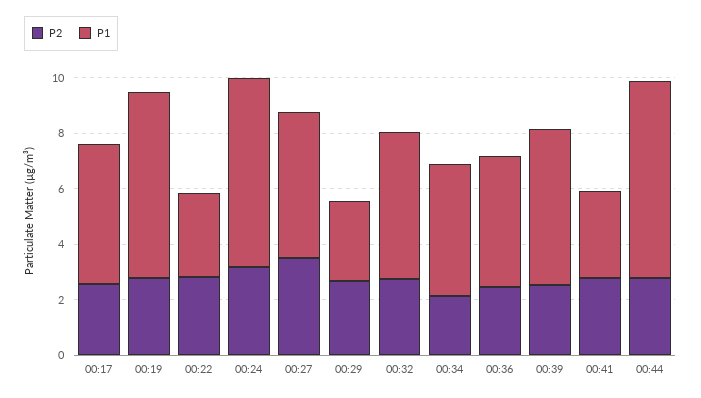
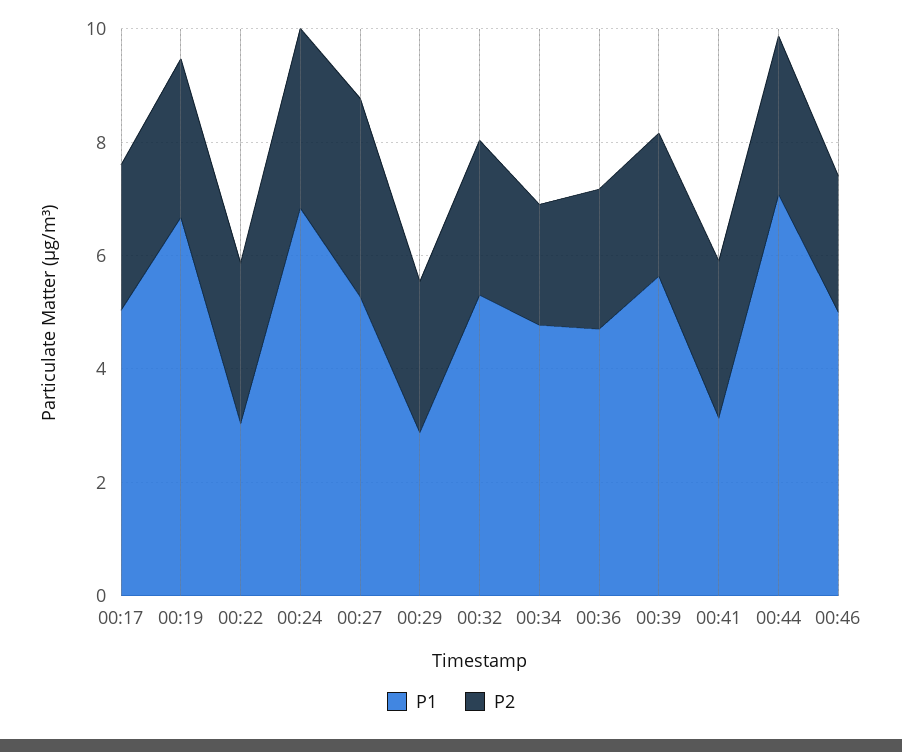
P1, 00:46: none -> 5
P2, 00:46: none -> 2.5

